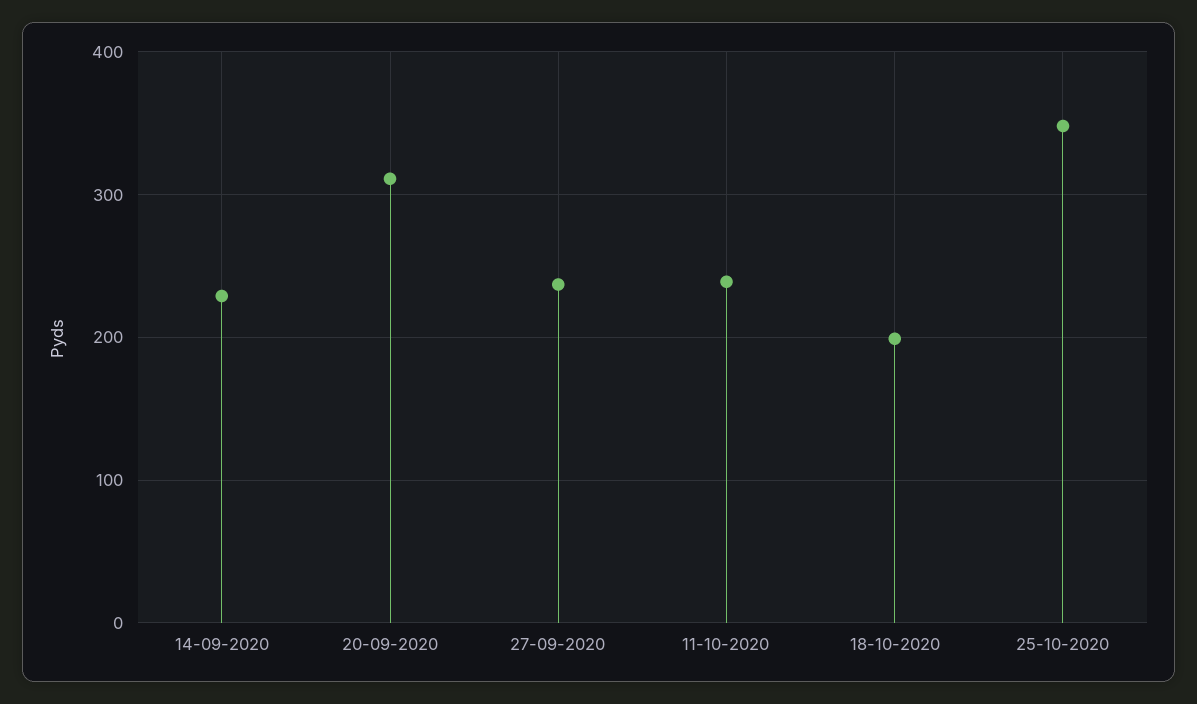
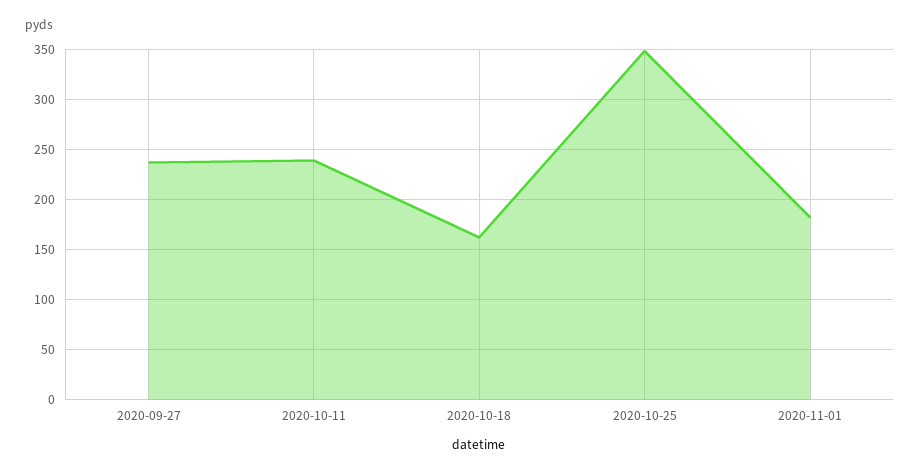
14-09-2020: 230 -> none
20-09-2020: 310 -> none
18-10-2020: 200 -> 160
2020-11-01: none -> 180

